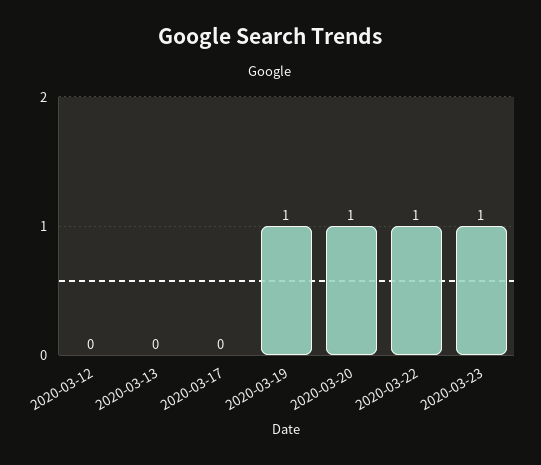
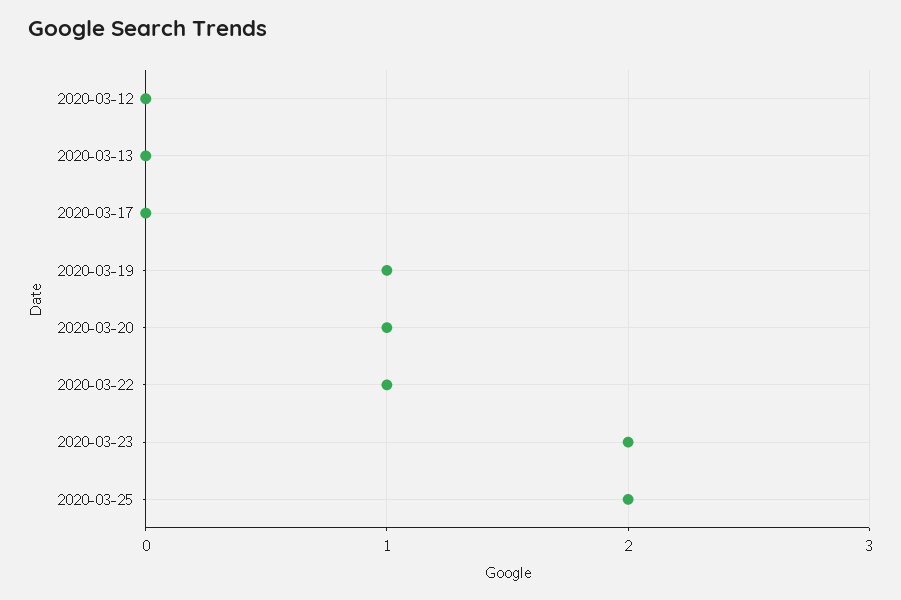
2020-03-23: 1 -> 2
2020-03-25: none -> 2

